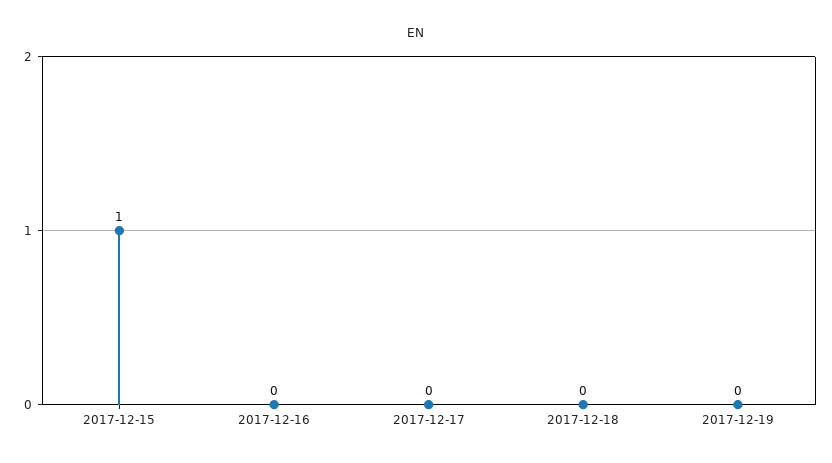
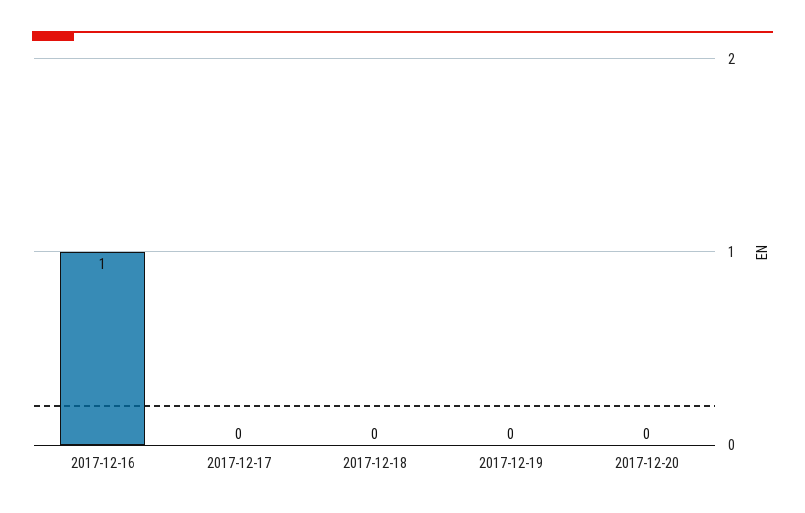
2017-12-15: 1 -> none
2017-12-16: 0 -> 1
2017-12-20: none -> 0

